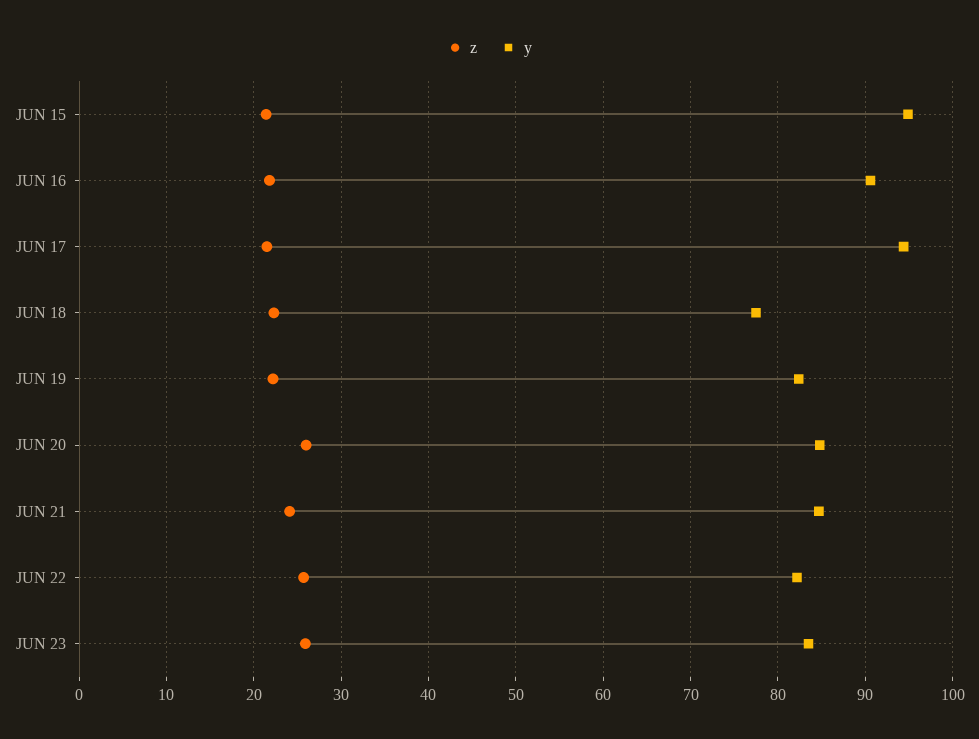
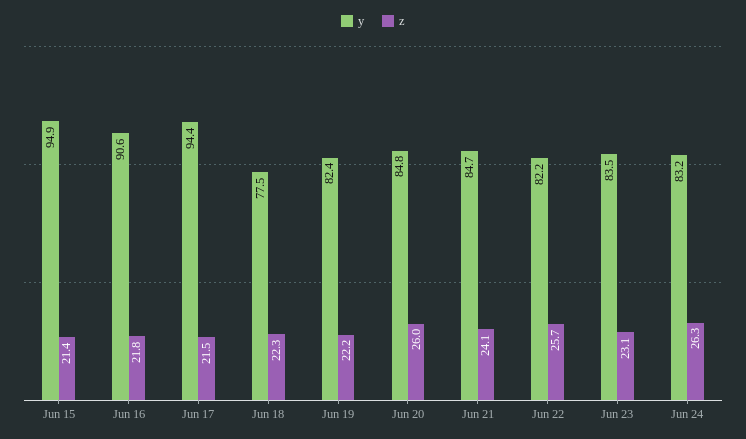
z, JUN 23: 26 -> 23.1
y, Jun 24: none -> 83.2
z, Jun 24: none -> 26.3

